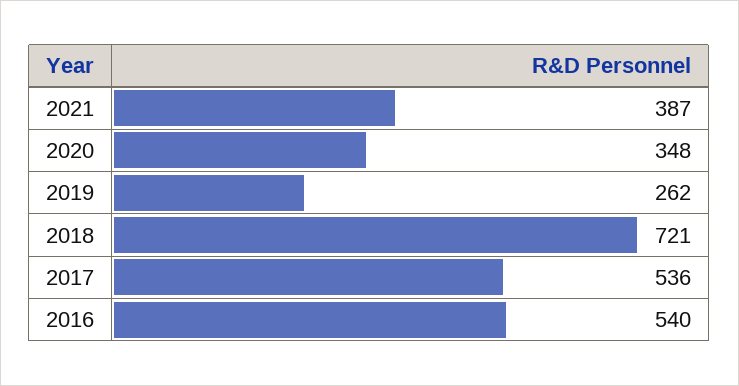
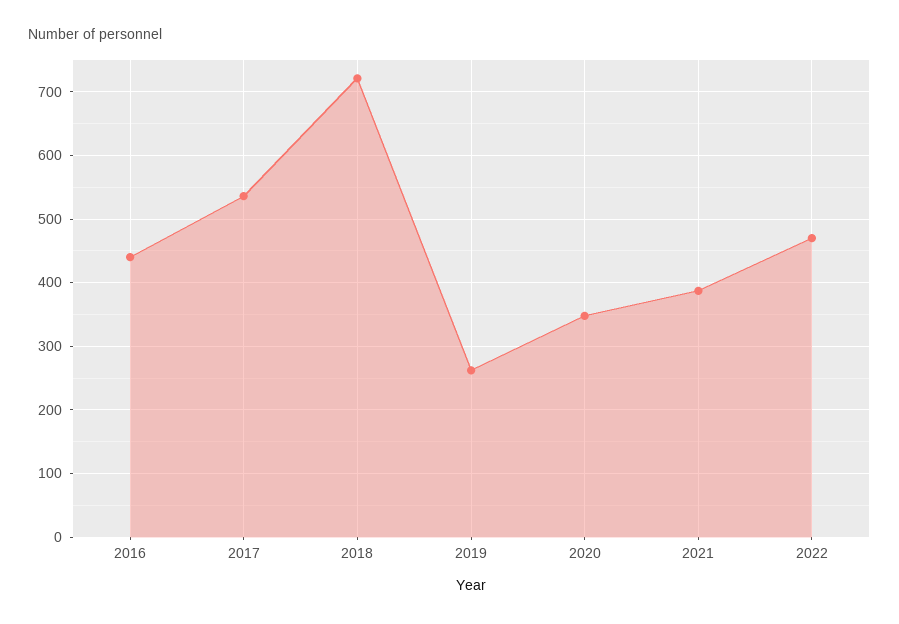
2016: 540 -> 440
2022: none -> 470

